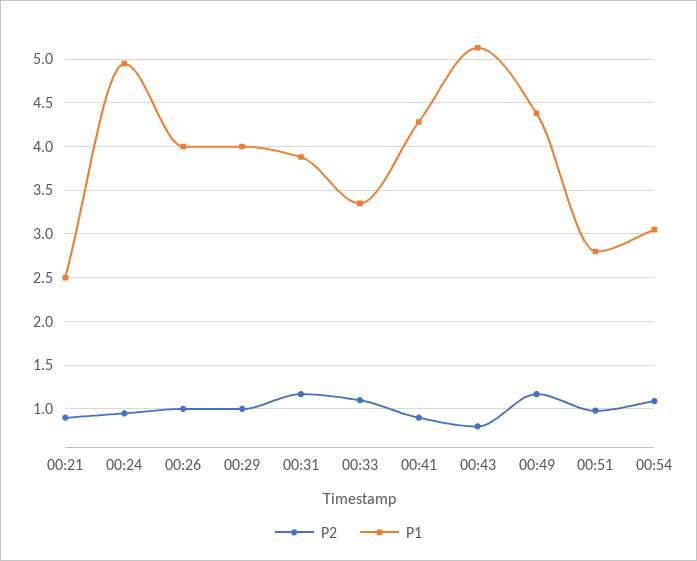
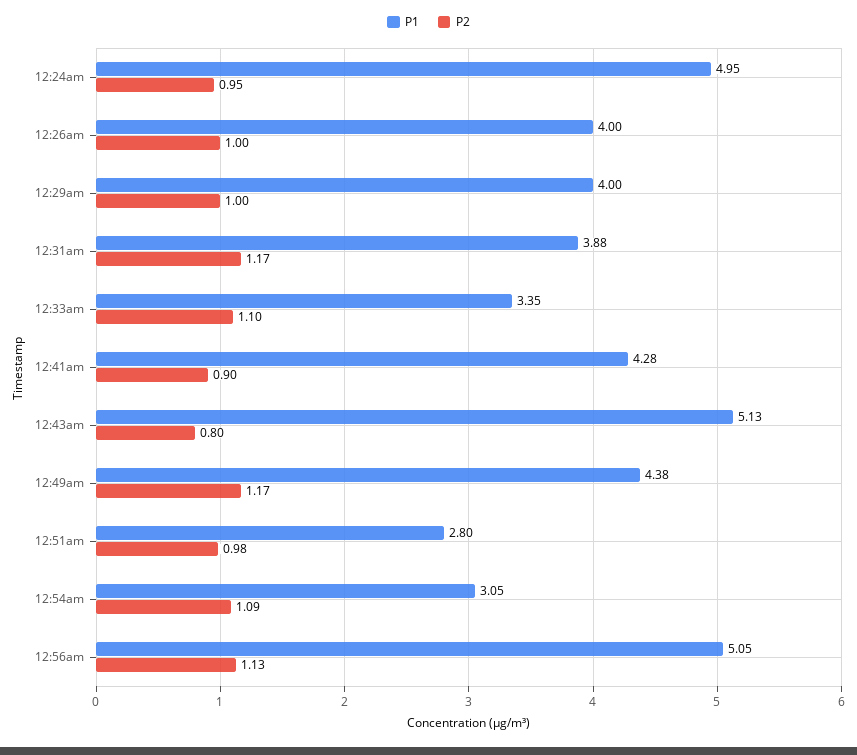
P2, 00:21: 0.9 -> none
P1, 00:21: 2.5 -> none
P1, 12:56am: none -> 5.05
P2, 12:56am: none -> 1.13

